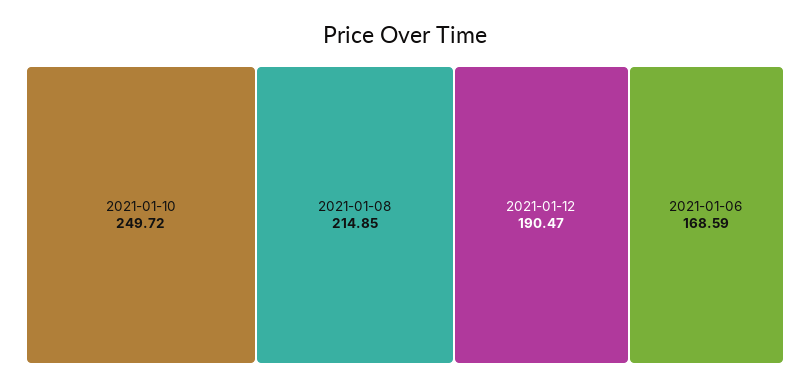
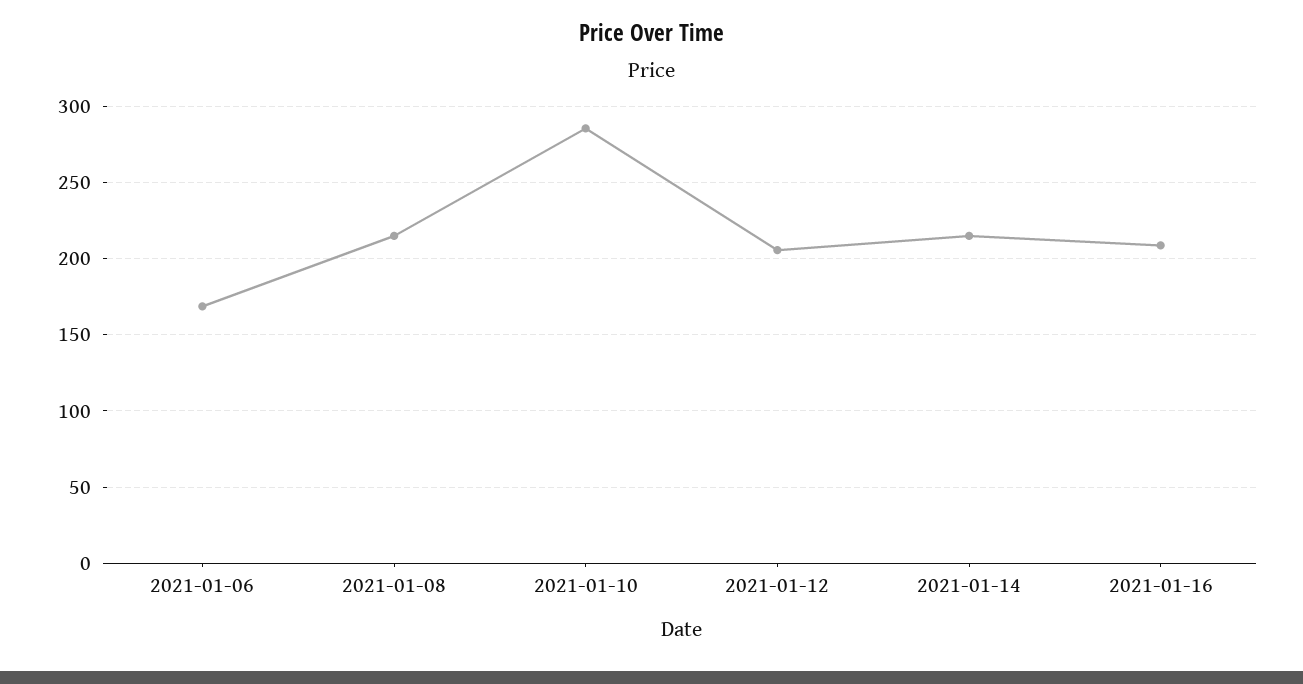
2021-01-10: 249.72 -> 285
2021-01-12: 190.47 -> 205
2021-01-14: none -> 215
2021-01-16: none -> 210

